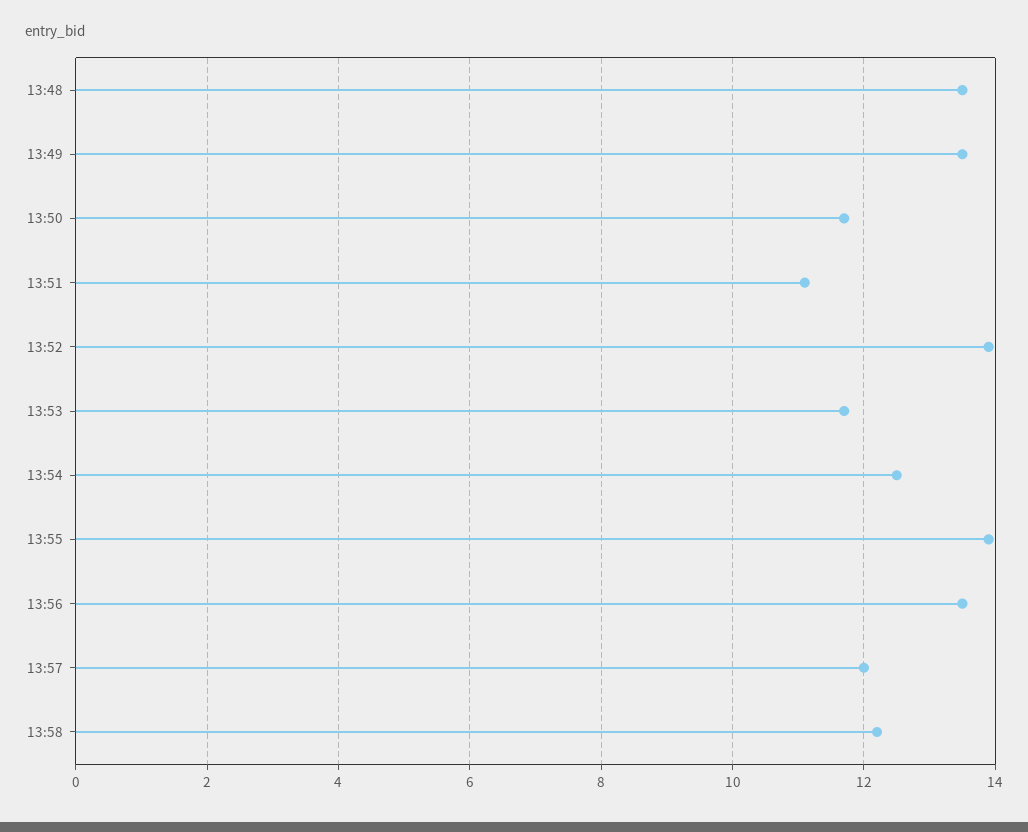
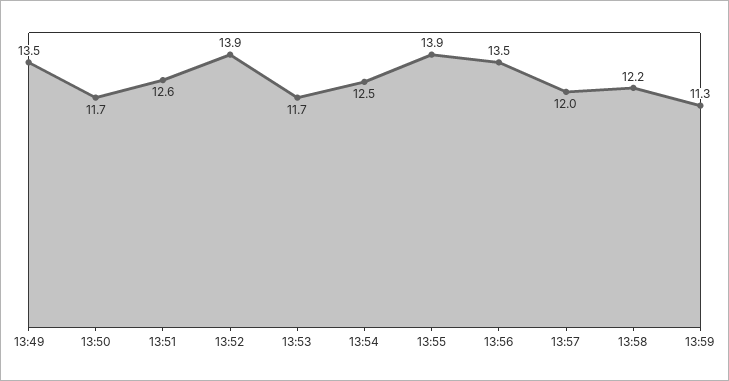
13:48: 13.5 -> none
13:51: 11 -> 12.6
13:59: none -> 11.3

